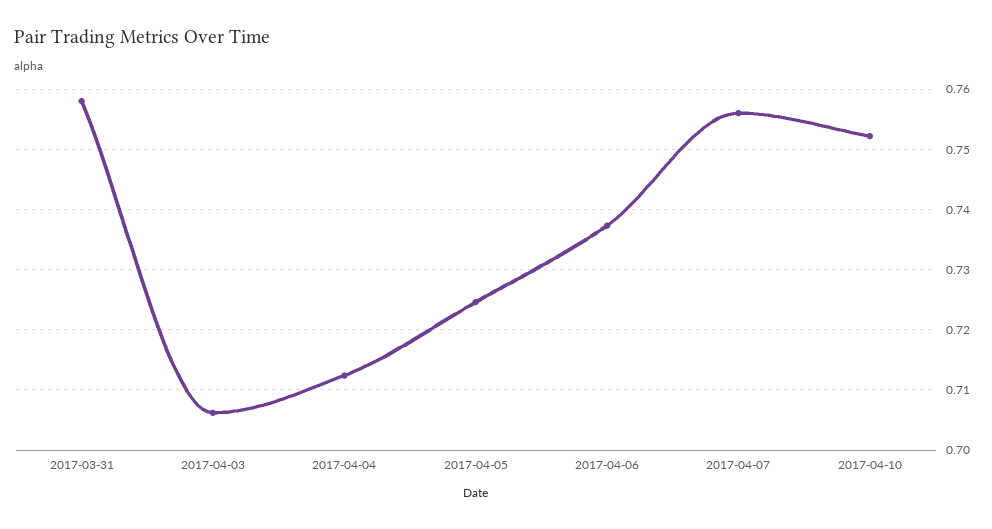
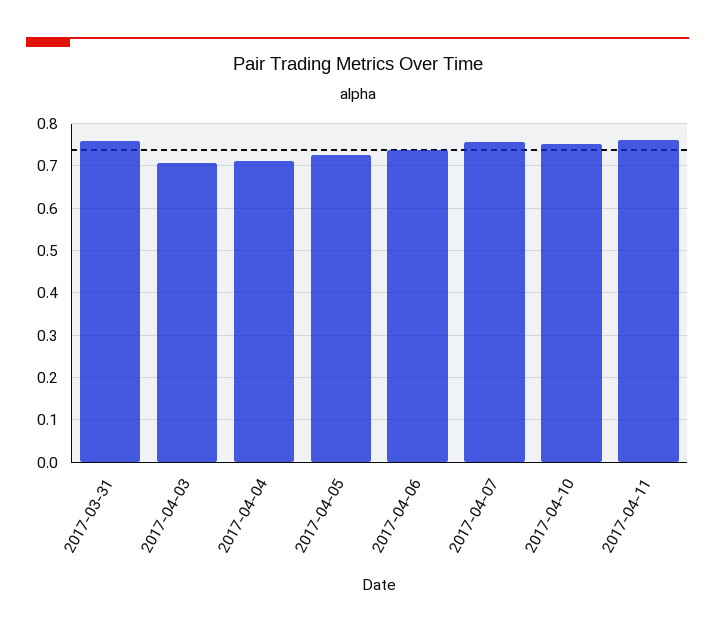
2017-04-11: none -> 0.76

